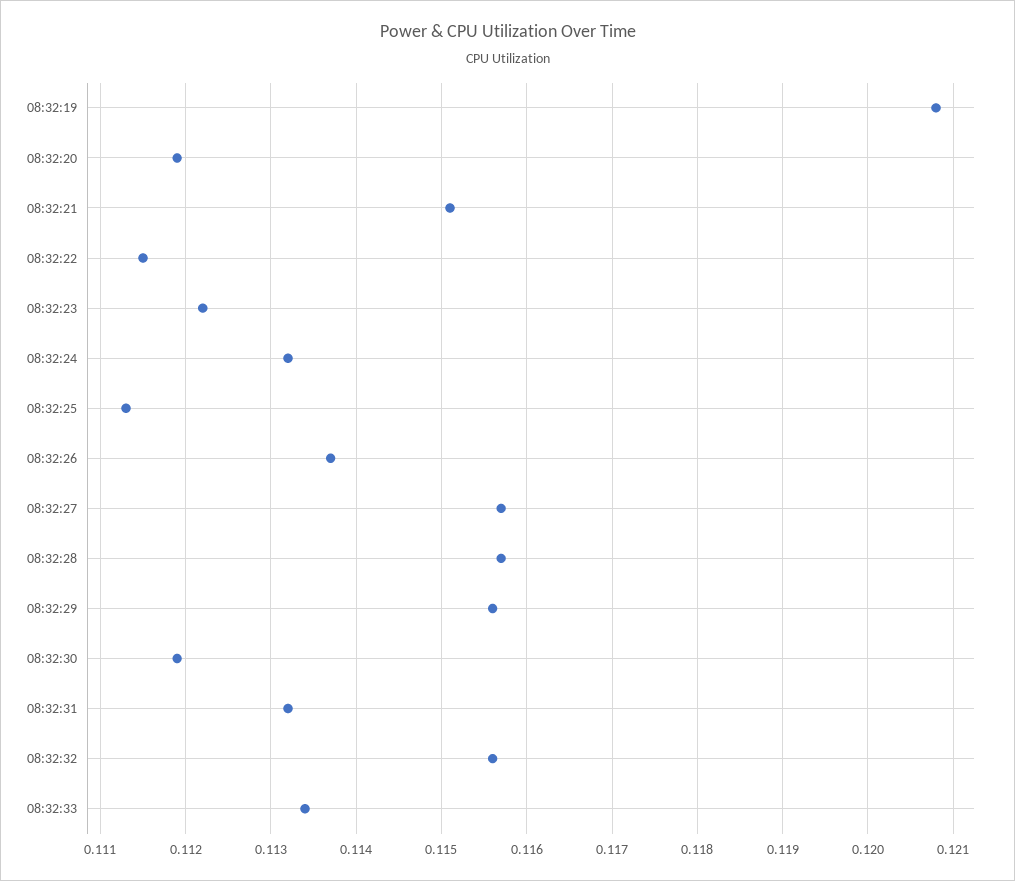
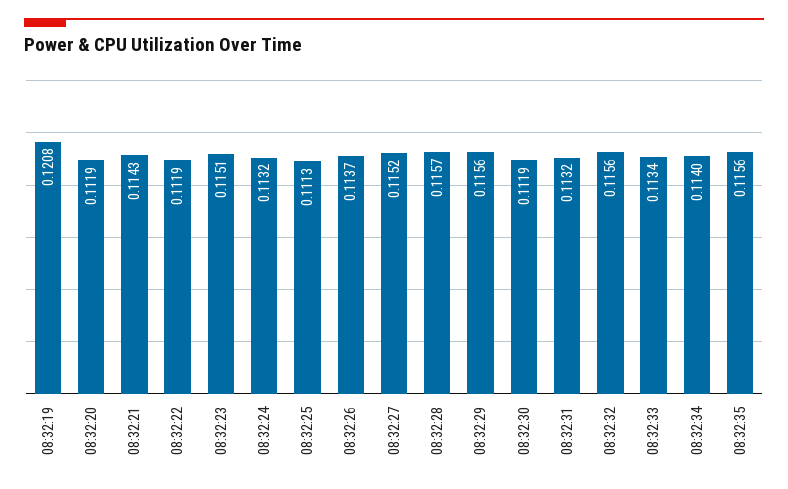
08:32:21: 0.1151 -> 0.1143
08:32:22: 0.1115 -> 0.1119
08:32:23: 0.1122 -> 0.1151
08:32:27: 0.1157 -> 0.1152
08:32:34: none -> 0.114
08:32:35: none -> 0.1156

